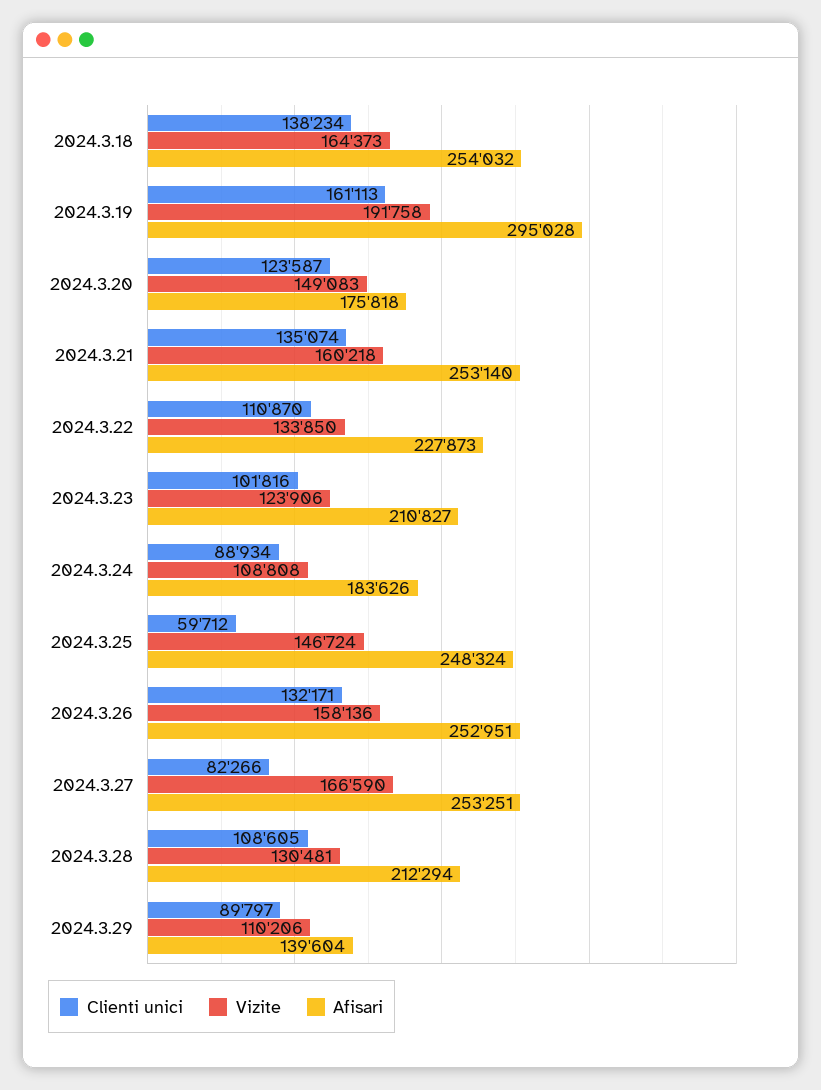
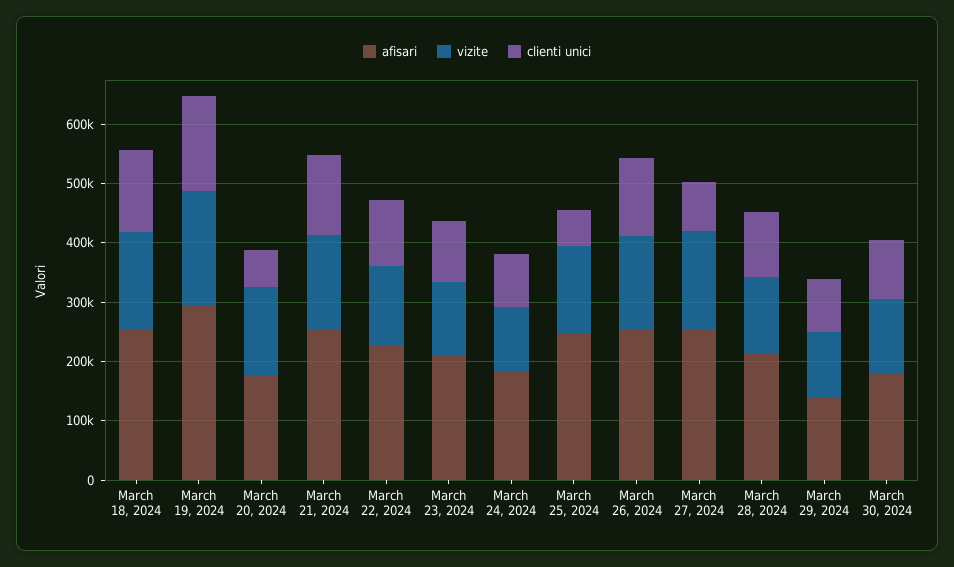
Clienti unici, 2024.3.20: 123587 -> 60000
Afisari, March 30, 2024: none -> 180000
Vizite, March 30, 2024: none -> 120000
Clienti unici, March 30, 2024: none -> 100000

